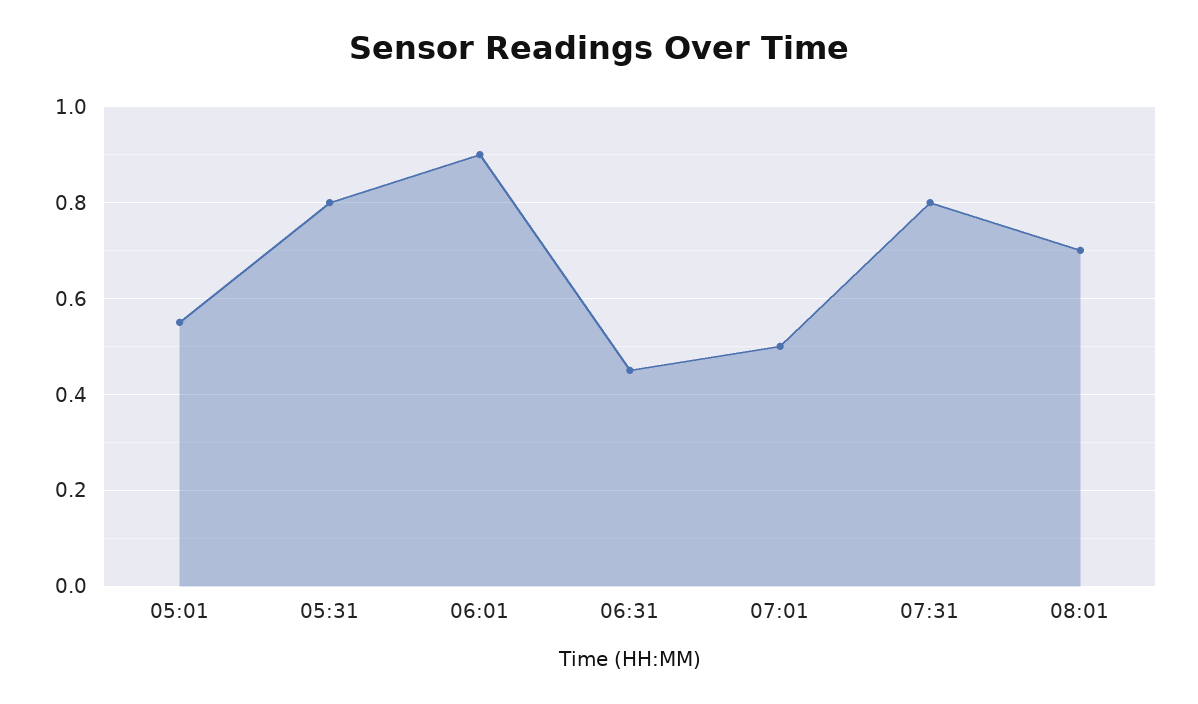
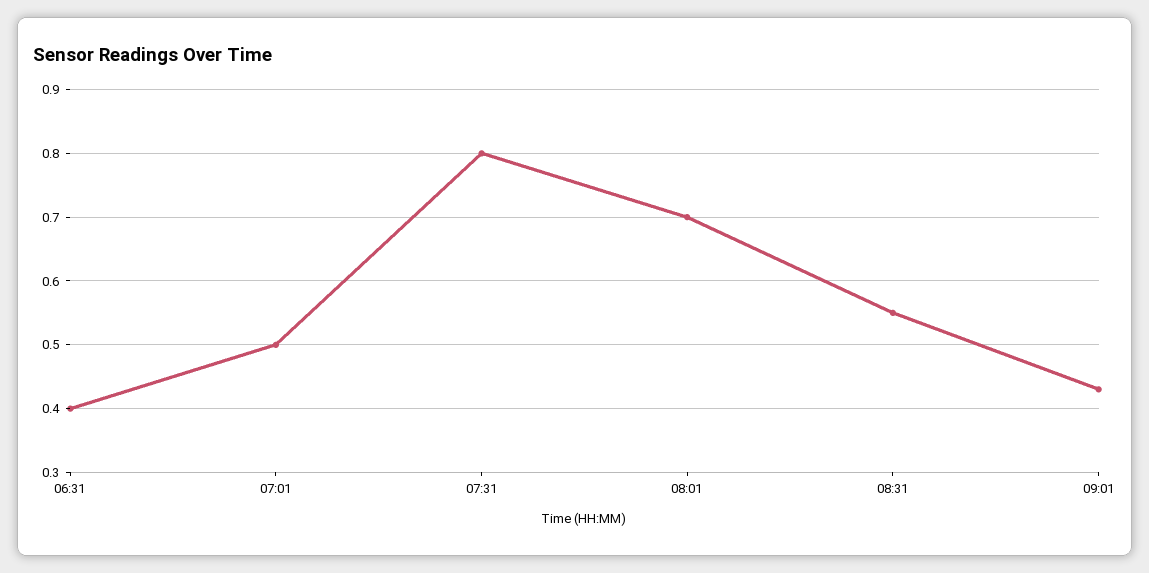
05:01: 0.55 -> none
05:31: 0.8 -> none
06:01: 0.9 -> none
06:31: 0.45 -> 0.4
08:31: none -> 0.55
09:01: none -> 0.43

